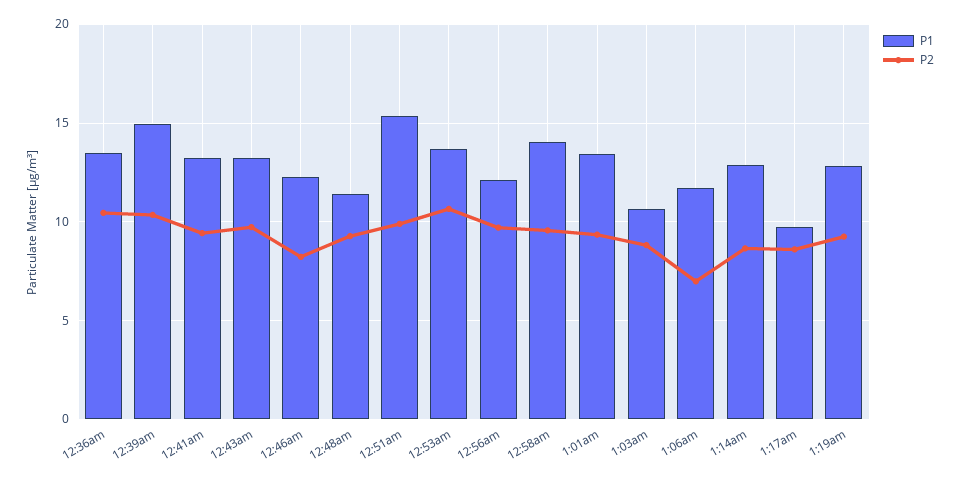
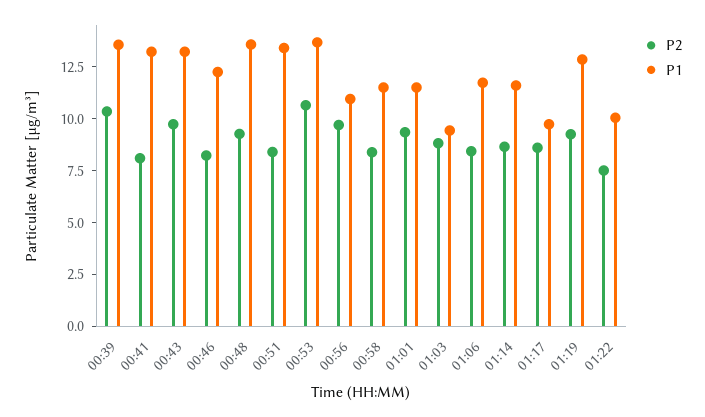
P1, 12:36am: 13.5 -> none
P2, 12:36am: 10.5 -> none
P1, 12:39am: 15 -> 13.5
P2, 12:41am: 9.5 -> 8
P1, 12:48am: 11.5 -> 13.5
P1, 12:51am: 15.5 -> 13.5
P2, 12:51am: 10 -> 8.5
P1, 12:56am: 12 -> 11
P1, 12:58am: 14 -> 11.5
P2, 12:58am: 9.5 -> 8.5
P1, 1:01am: 13.5 -> 11.5
P1, 1:03am: 10.5 -> 9.5
P2, 1:06am: 7 -> 8.5
P1, 1:14am: 13 -> 11.5
P2, 01:22: none -> 7.5
P1, 01:22: none -> 10

